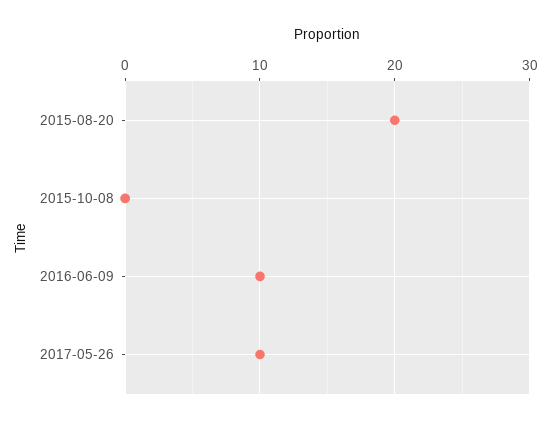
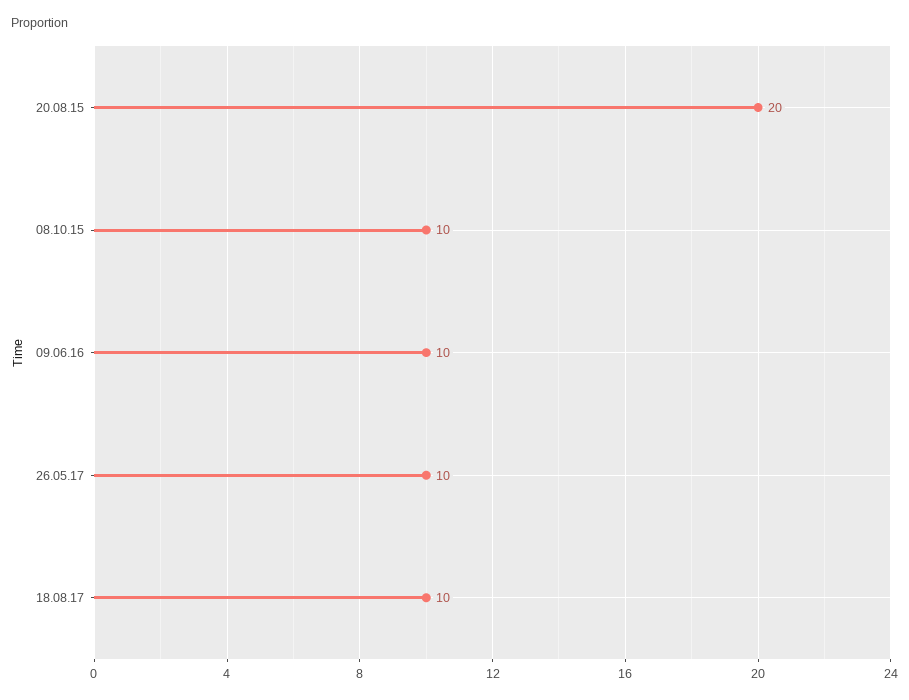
2015-10-08: 0 -> 10
18.08.17: none -> 10

